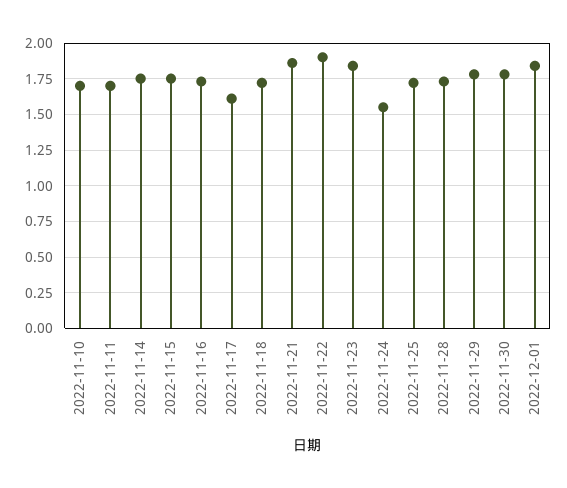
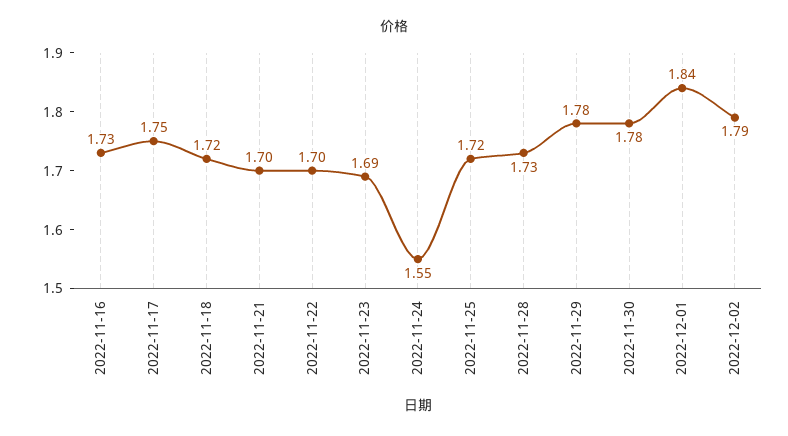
2022-11-10: 1.7 -> none
2022-11-11: 1.7 -> none
2022-11-14: 1.75 -> none
2022-11-15: 1.75 -> none
2022-11-17: 1.6 -> 1.75
2022-11-21: 1.85 -> 1.7
2022-11-22: 1.9 -> 1.7
2022-11-23: 1.85 -> 1.69
2022-12-02: none -> 1.79

